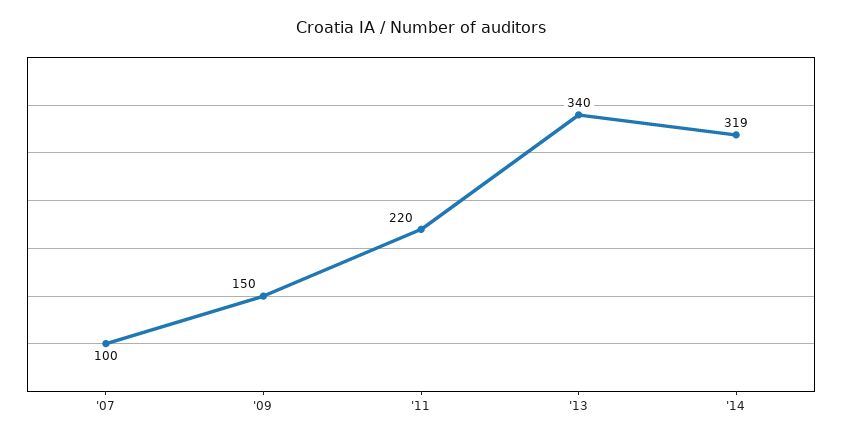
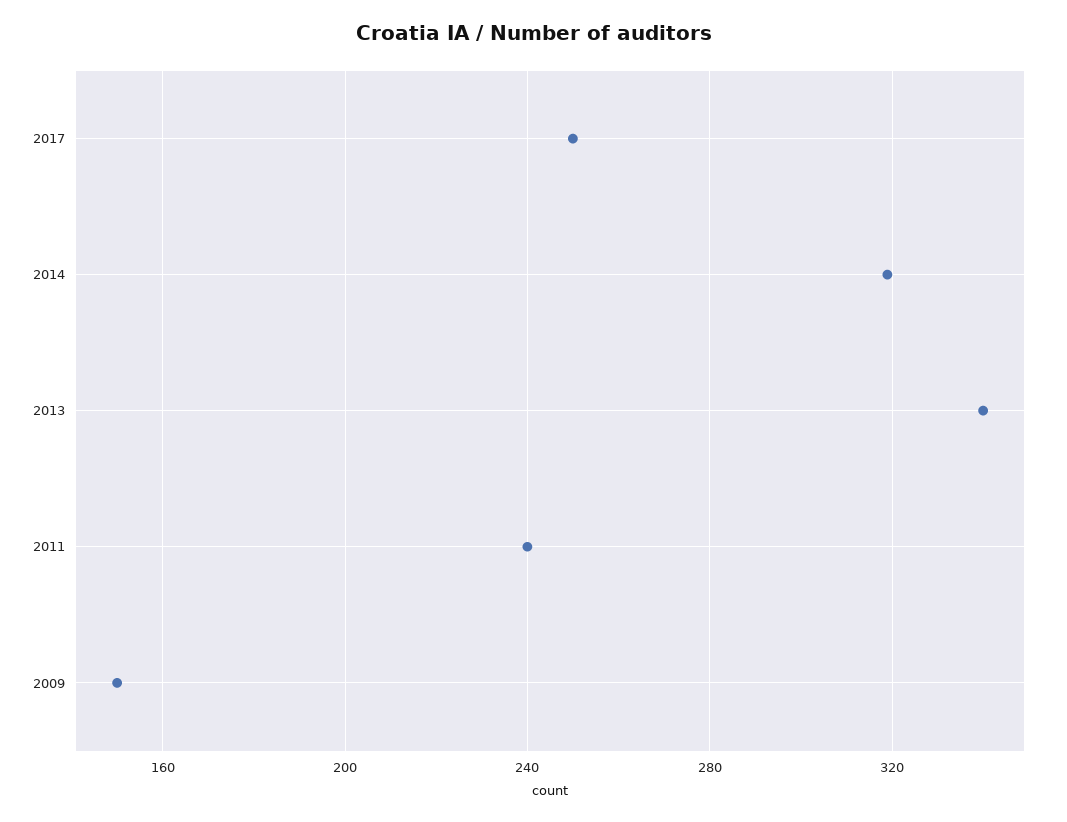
'07: 100 -> none
'11: 220 -> 240
2017: none -> 250

